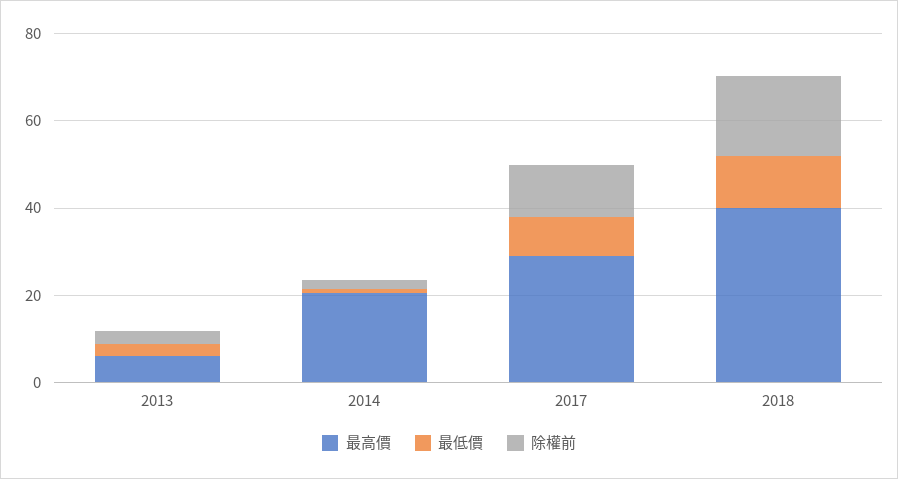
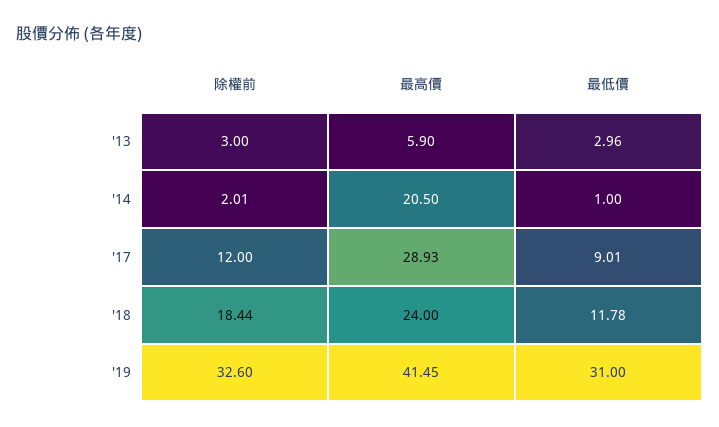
最高價, 2018: 40 -> 24
除權前, '19: none -> 32.6
最高價, '19: none -> 41.45
最低價, '19: none -> 31

